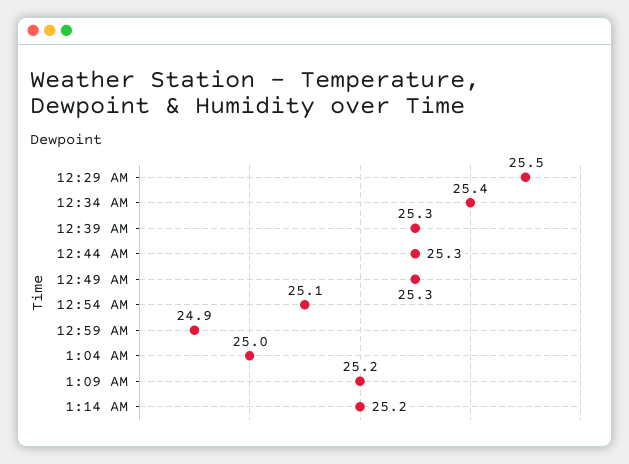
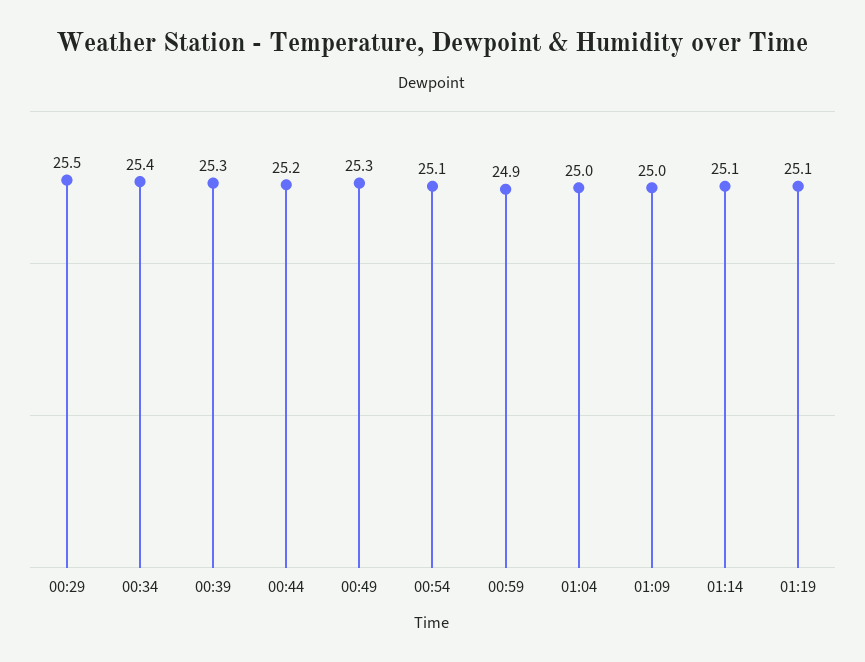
12:44 AM: 25.3 -> 25.2
1:09 AM: 25.2 -> 25
1:14 AM: 25.2 -> 25.1
01:19: none -> 25.1

